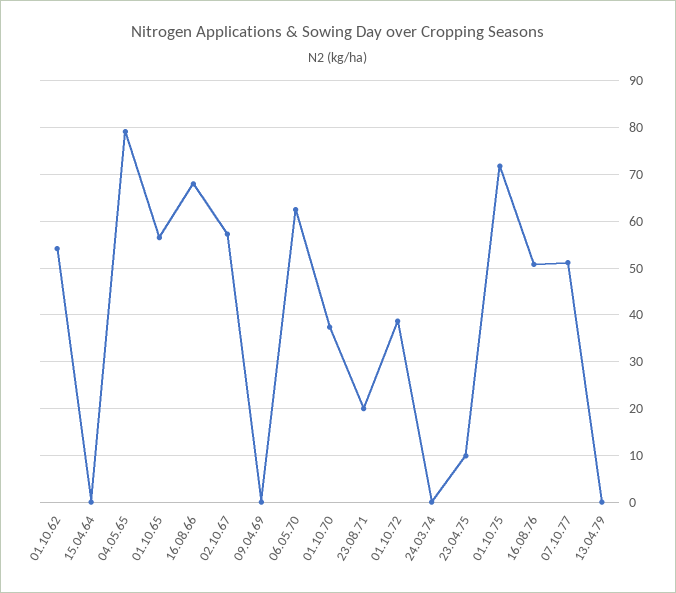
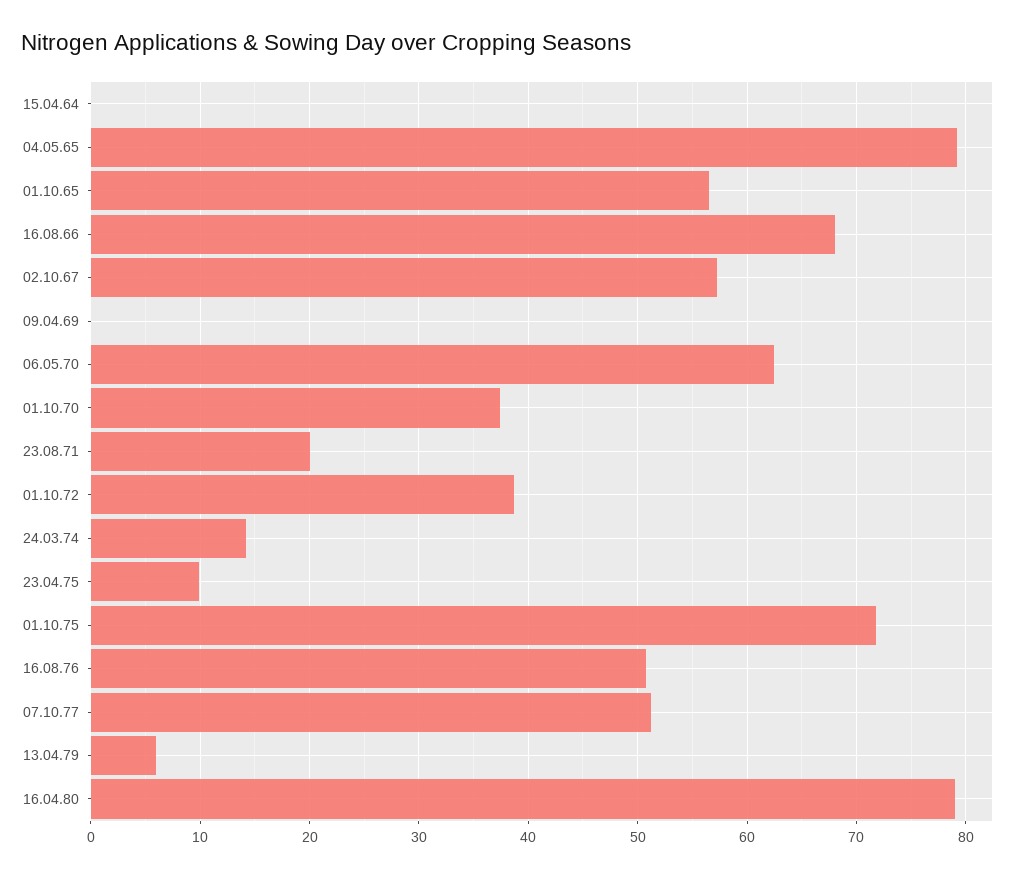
01.10.62: 54 -> none
24.03.74: 0 -> 14
13.04.79: 0 -> 6
16.04.80: none -> 79

